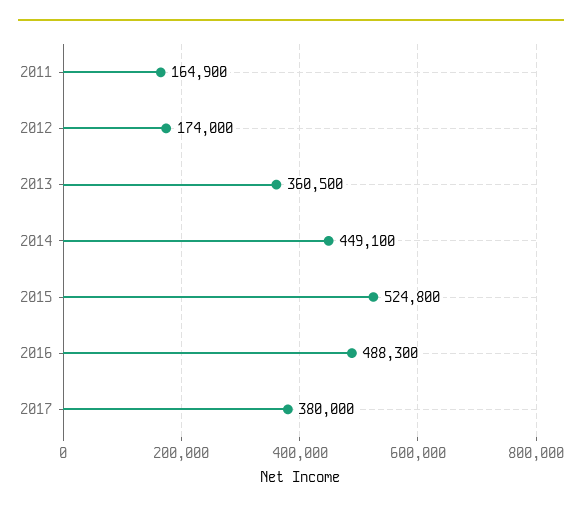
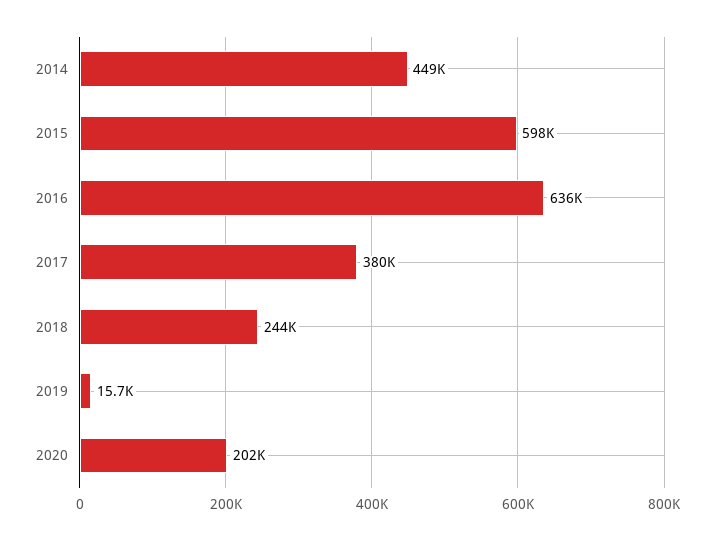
2011: 164900 -> none
2012: 174000 -> none
2013: 360500 -> none
2015: 524800 -> 598000
2016: 488300 -> 636000
2018: none -> 244000
2019: none -> 15700
2020: none -> 202000

